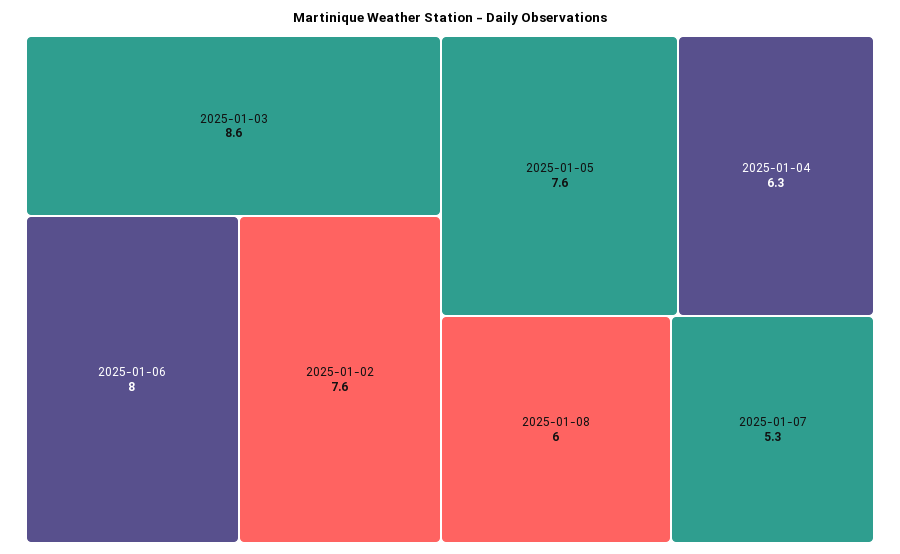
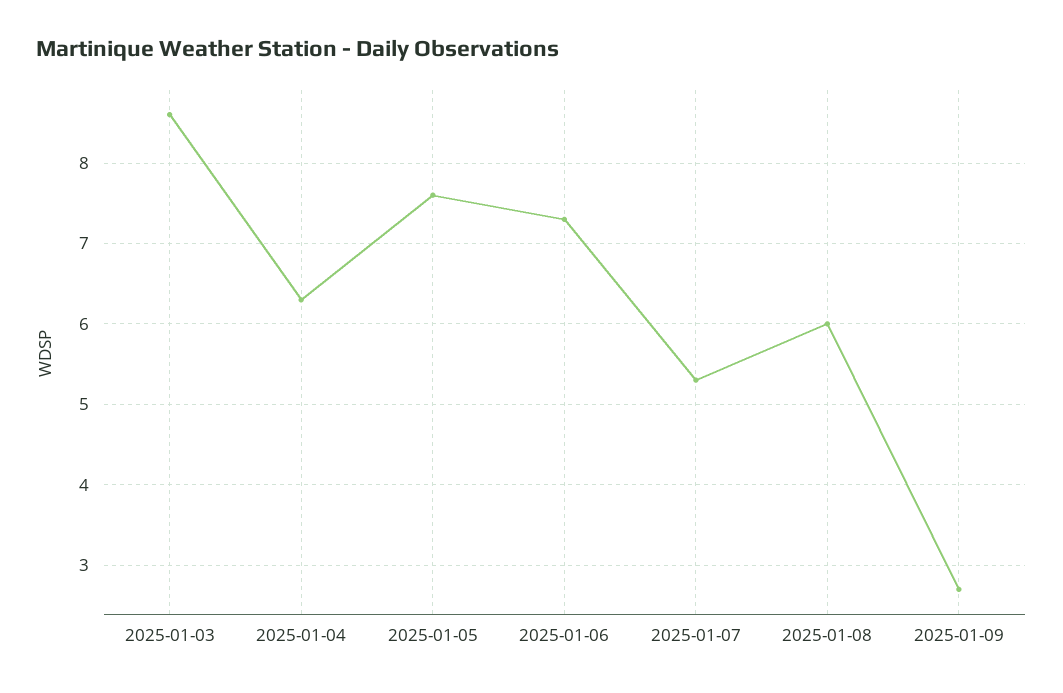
2025-01-06: 8 -> 7.3
2025-01-02: 7.6 -> none
2025-01-09: none -> 2.7

